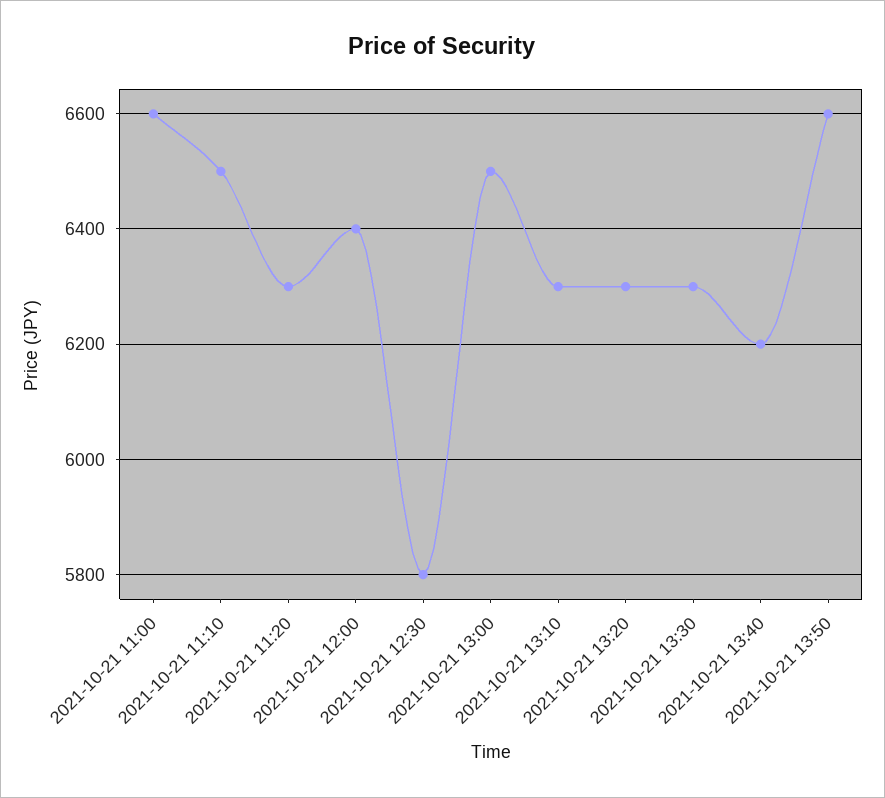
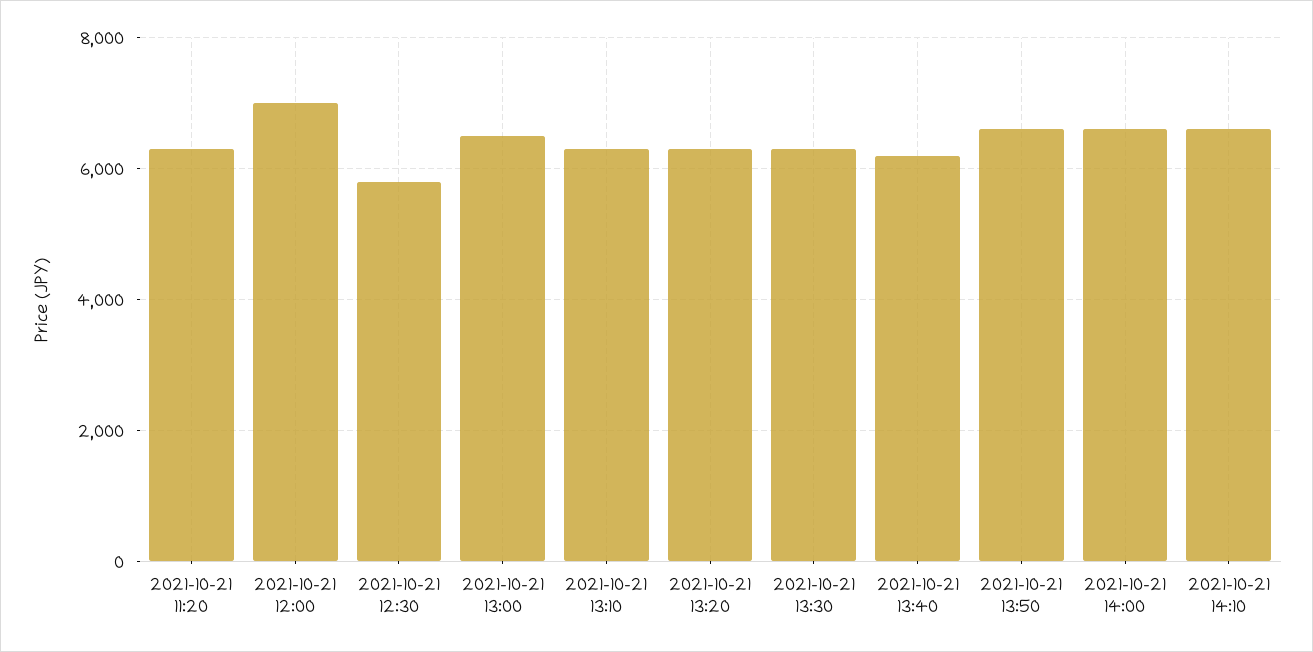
2021-10-21 11:00: 6600 -> none
2021-10-21 11:10: 6500 -> none
2021-10-21 12:00: 6400 -> 7000
2021-10-21 14:00: none -> 6600
2021-10-21 14:10: none -> 6600

